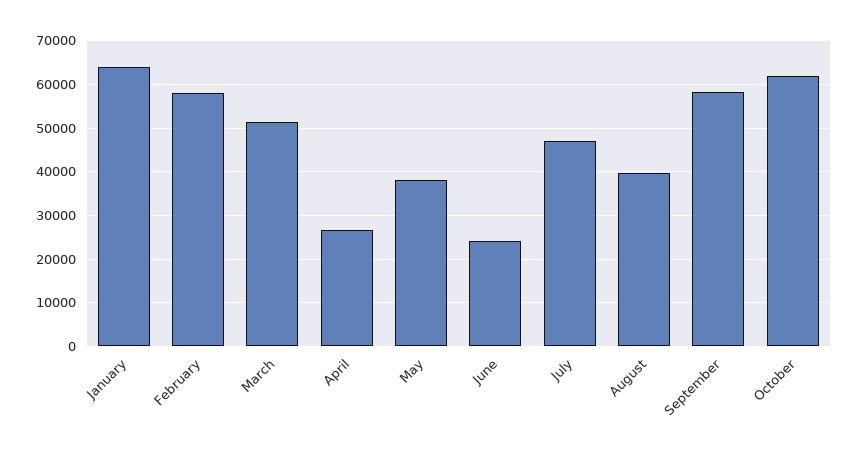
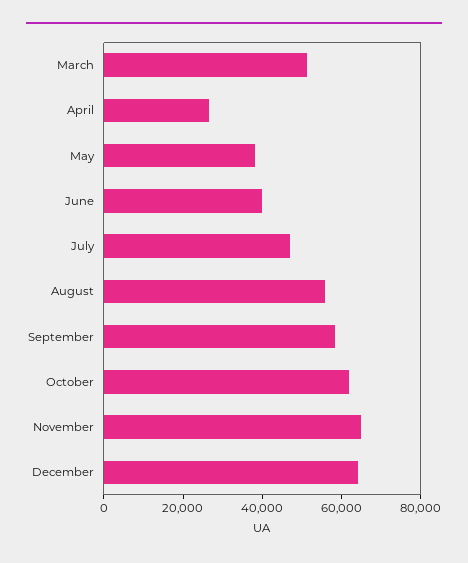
January: 64000 -> none
February: 58000 -> none
June: 24000 -> 40000
August: 40000 -> 55000
November: none -> 65000
December: none -> 65000

